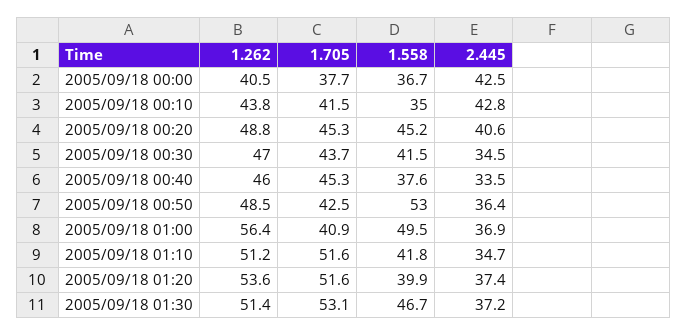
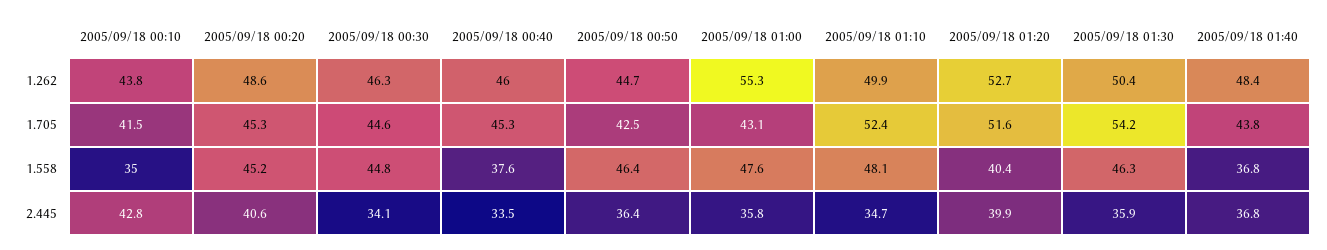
1.262, 2005/09/18 00:00: 40.5 -> none
1.705, 2005/09/18 00:00: 37.7 -> none
1.558, 2005/09/18 00:00: 36.7 -> none
2.445, 2005/09/18 00:00: 42.5 -> none
1.262, 2005/09/18 00:20: 48.8 -> 48.6
1.262, 2005/09/18 00:30: 47 -> 46.3
1.705, 2005/09/18 00:30: 43.7 -> 44.6
1.558, 2005/09/18 00:30: 41.5 -> 44.8
2.445, 2005/09/18 00:30: 34.5 -> 34.1
1.262, 2005/09/18 00:50: 48.5 -> 44.7
1.558, 2005/09/18 00:50: 53 -> 46.4
1.262, 2005/09/18 01:00: 56.4 -> 55.3
1.705, 2005/09/18 01:00: 40.9 -> 43.1
1.558, 2005/09/18 01:00: 49.5 -> 47.6
2.445, 2005/09/18 01:00: 36.9 -> 35.8
1.262, 2005/09/18 01:10: 51.2 -> 49.9
1.705, 2005/09/18 01:10: 51.6 -> 52.4
1.558, 2005/09/18 01:10: 41.8 -> 48.1
1.262, 2005/09/18 01:20: 53.6 -> 52.7
1.558, 2005/09/18 01:20: 39.9 -> 40.4
2.445, 2005/09/18 01:20: 37.4 -> 39.9
1.262, 2005/09/18 01:30: 51.4 -> 50.4
1.705, 2005/09/18 01:30: 53.1 -> 54.2
1.558, 2005/09/18 01:30: 46.7 -> 46.3
2.445, 2005/09/18 01:30: 37.2 -> 35.9
1.262, 2005/09/18 01:40: none -> 48.4
1.705, 2005/09/18 01:40: none -> 43.8
1.558, 2005/09/18 01:40: none -> 36.8
2.445, 2005/09/18 01:40: none -> 36.8

